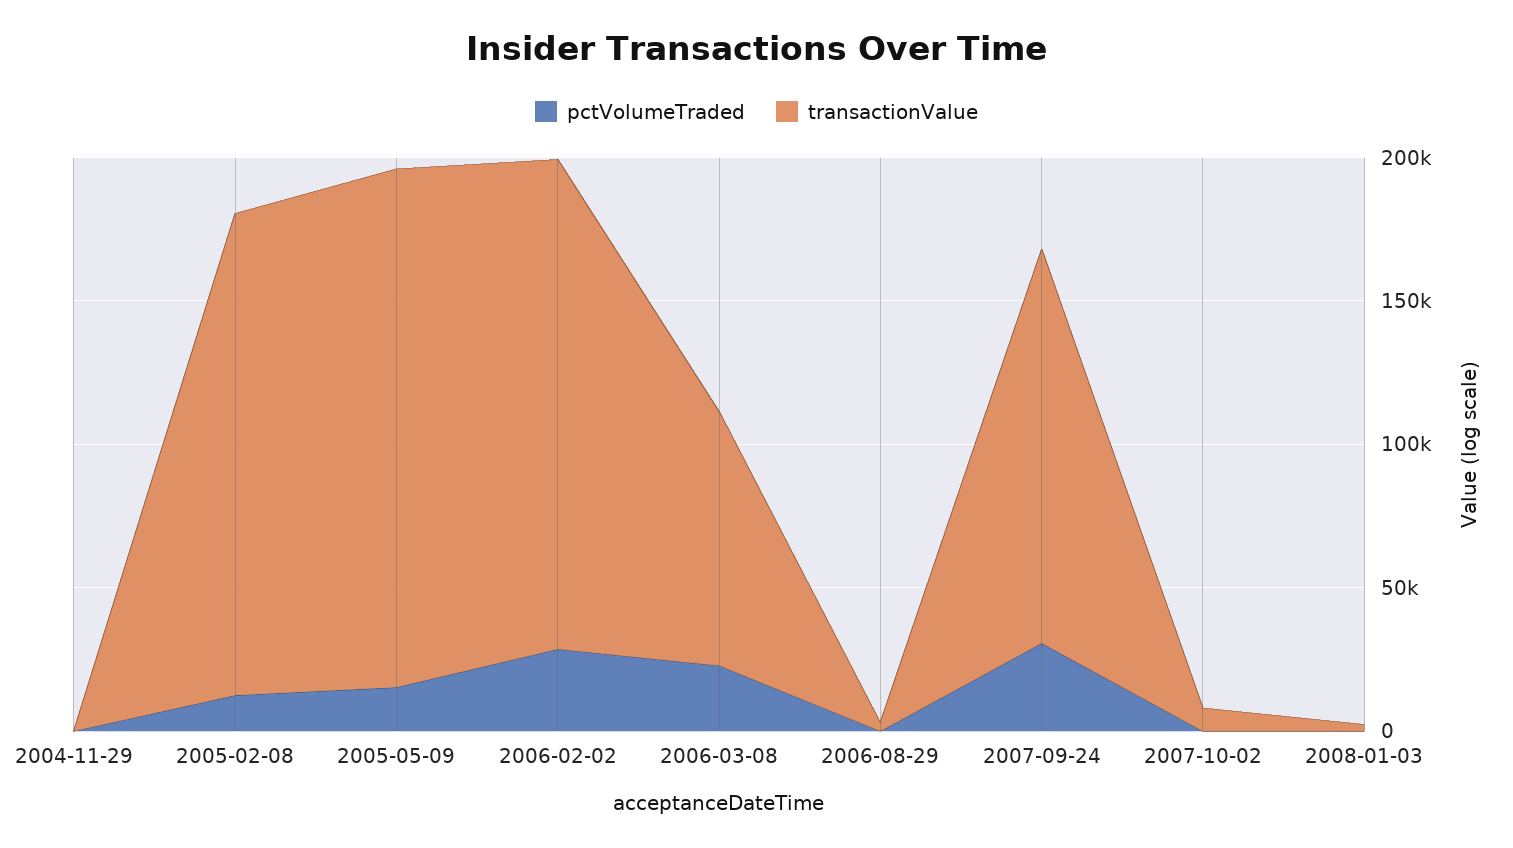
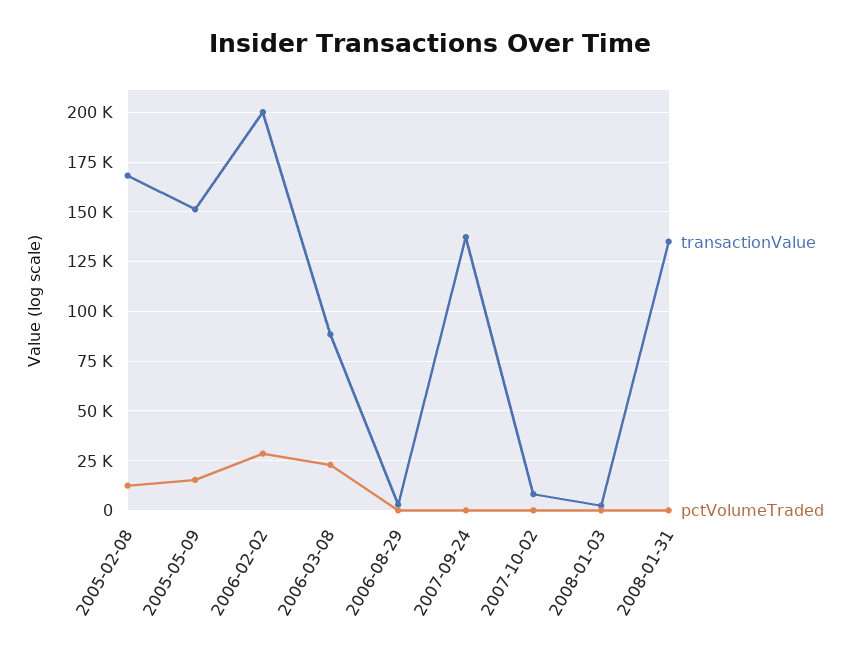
pctVolumeTraded, 2004-11-29: 0 -> none
transactionValue, 2004-11-29: 0 -> none
transactionValue, 2005-05-09: 180000 -> 150000
transactionValue, 2006-02-02: 170000 -> 200000
pctVolumeTraded, 2007-09-24: 30000 -> 0
transactionValue, 2008-01-31: none -> 135000
pctVolumeTraded, 2008-01-31: none -> 0

